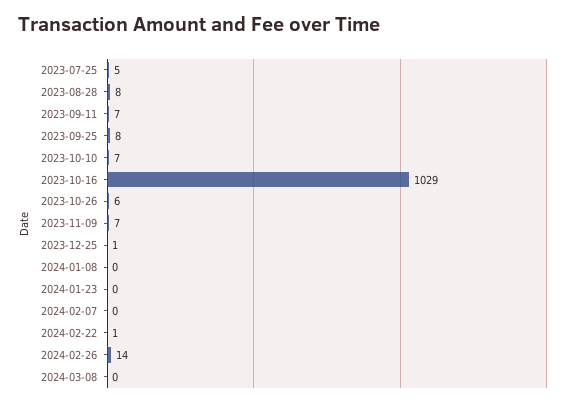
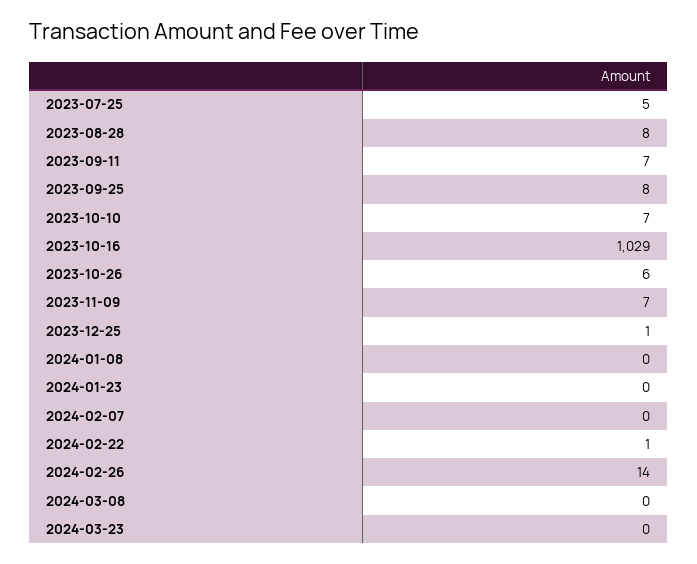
2024-03-23: none -> 0

